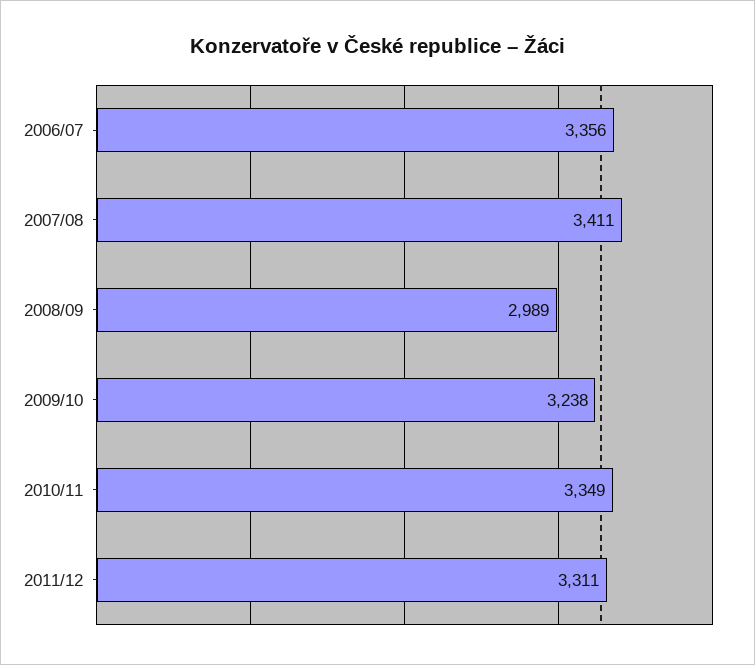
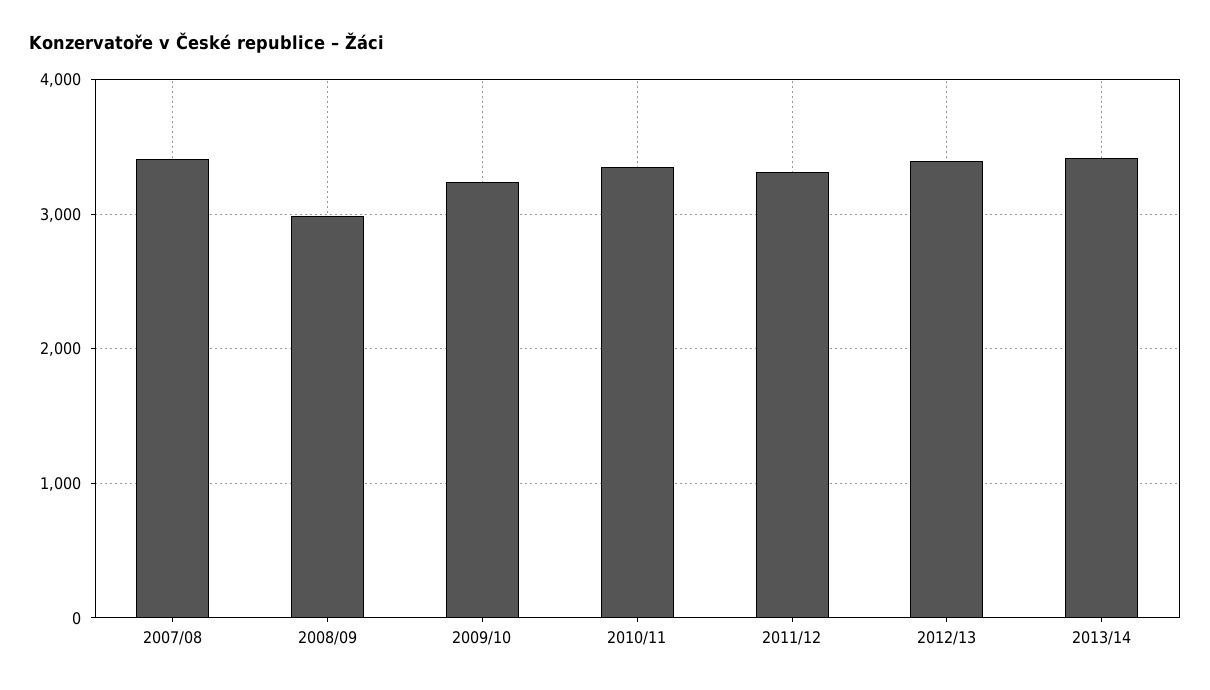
2006/07: 3356 -> none
2012/13: none -> 3400
2013/14: none -> 3400

